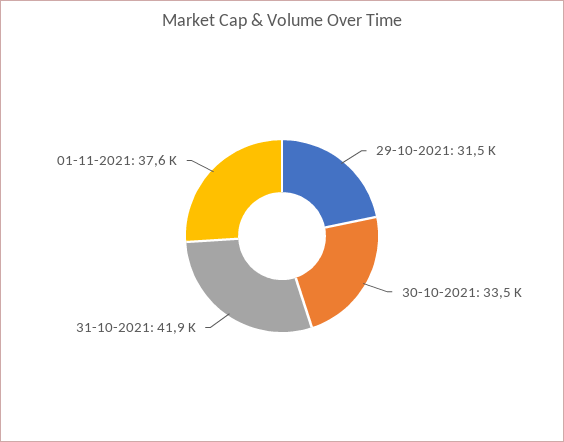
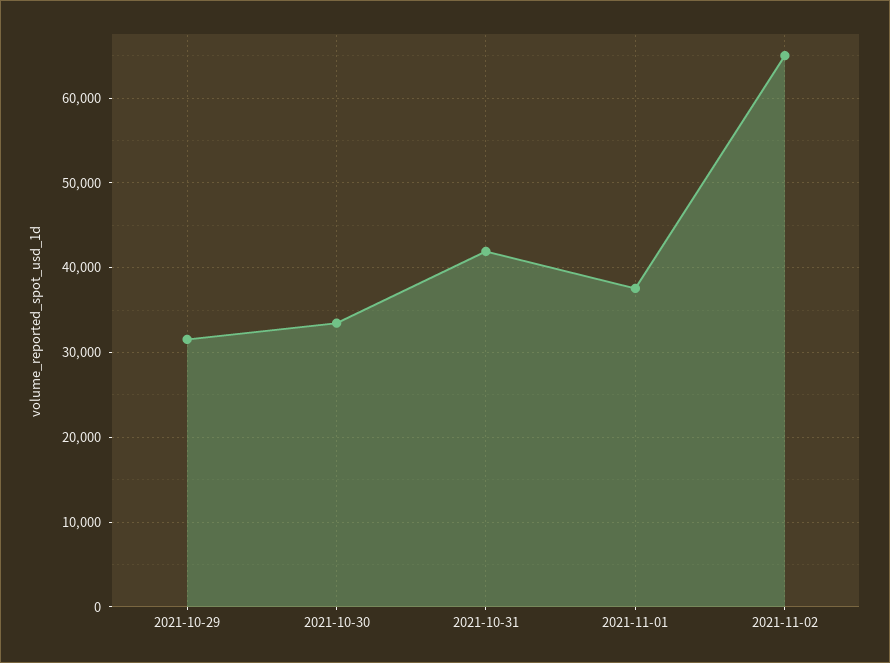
2021-11-02: none -> 65000

